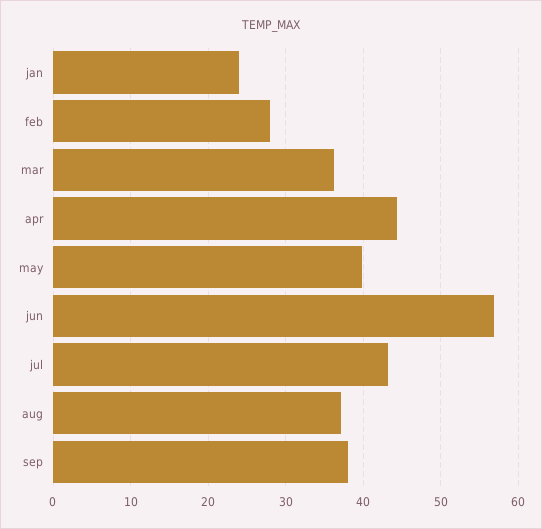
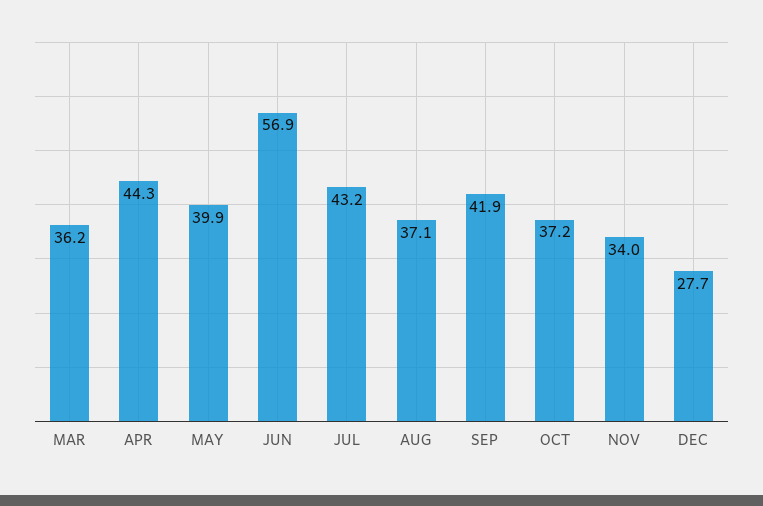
jan: 24 -> none
feb: 28 -> none
sep: 38 -> 41.9
OCT: none -> 37.2
NOV: none -> 34
DEC: none -> 27.7

